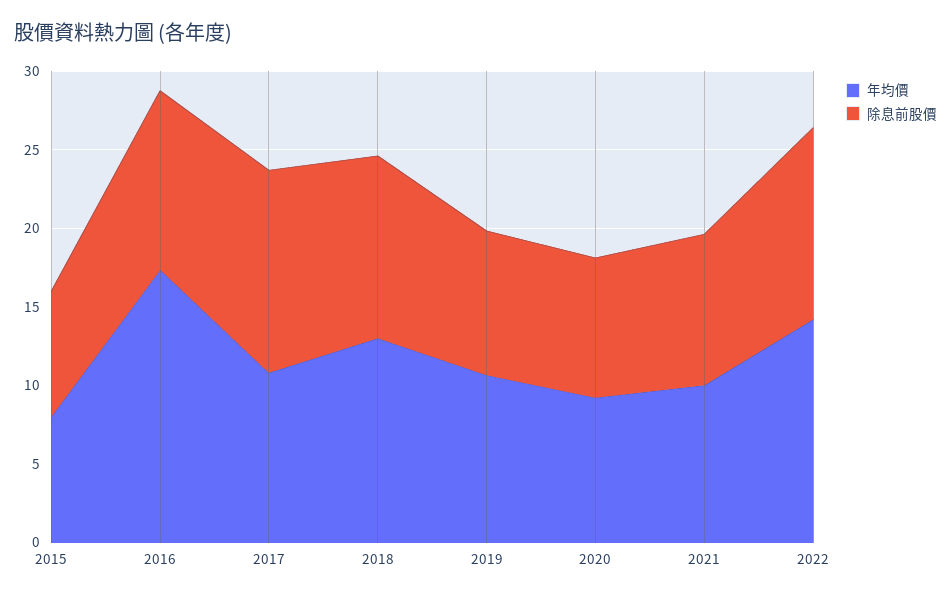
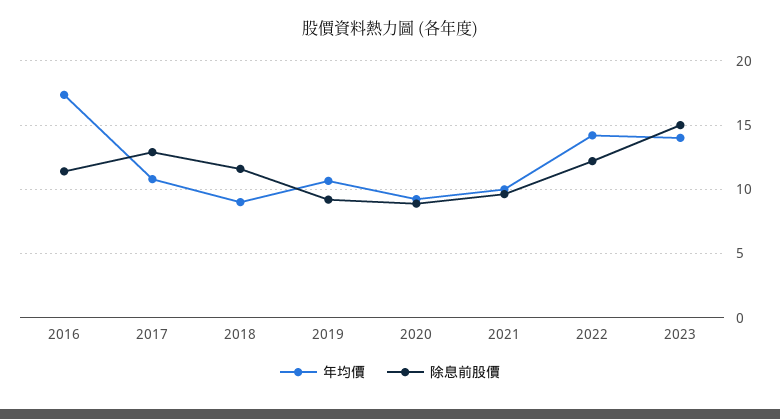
年均價, 2015: 8 -> none
除息前股價, 2015: 8 -> none
年均價, 2018: 13 -> 9
年均價, 2023: none -> 14
除息前股價, 2023: none -> 15

